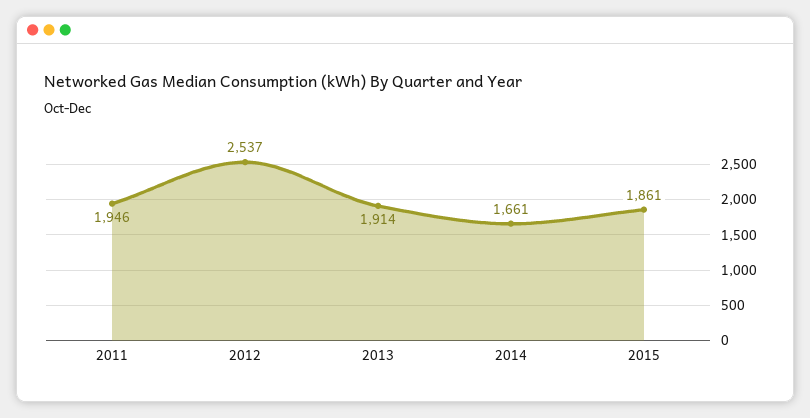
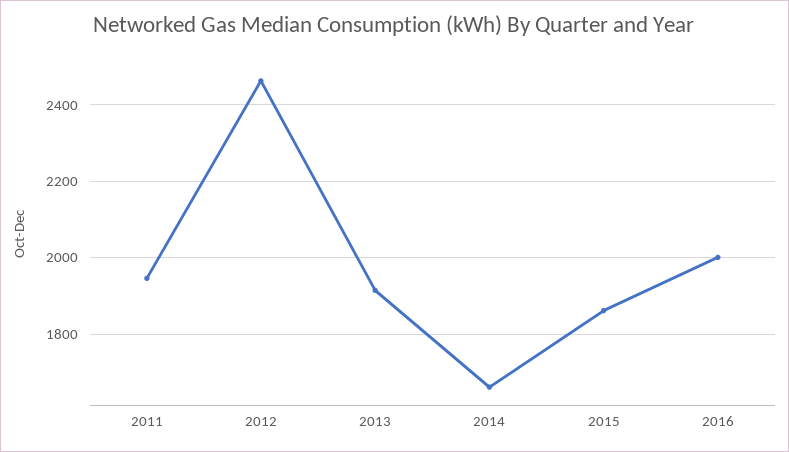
2012: 2537 -> 2460
2016: none -> 2000

